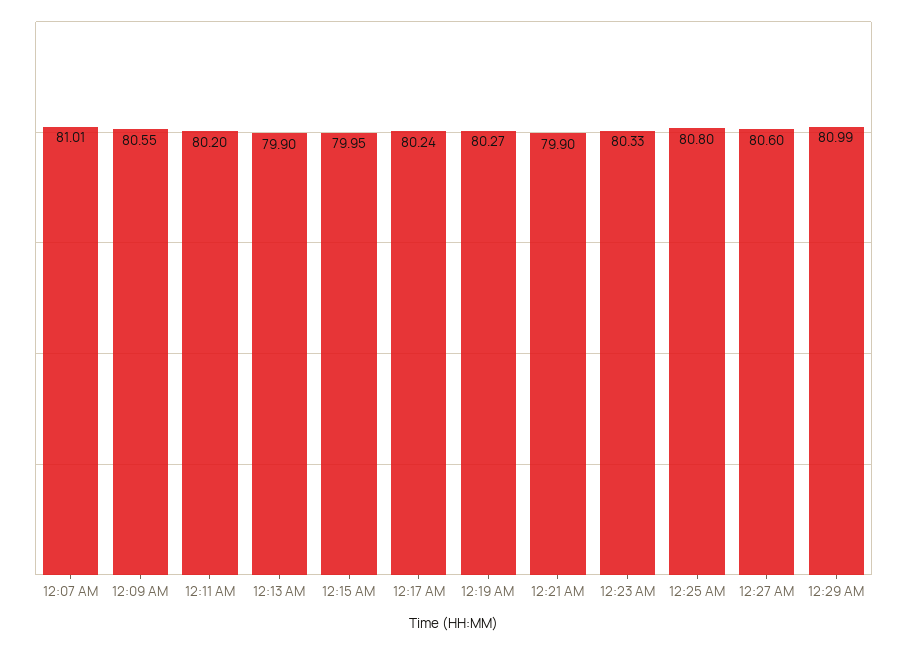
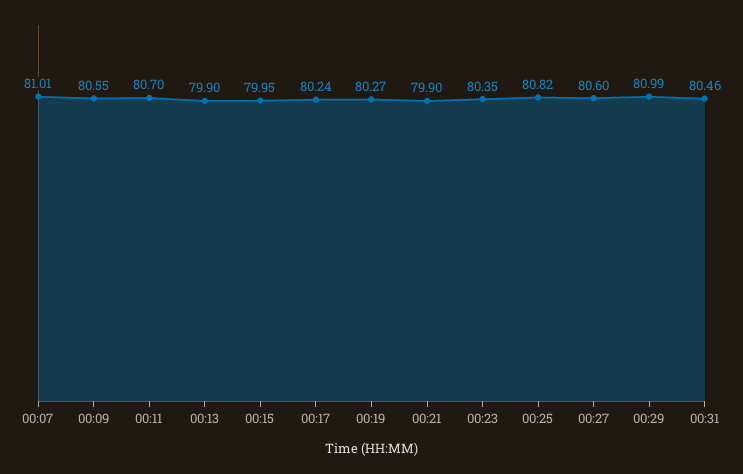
12:11 AM: 80.2 -> 80.7
12:23 AM: 80.33 -> 80.35
12:25 AM: 80.8 -> 80.82
00:31: none -> 80.46

